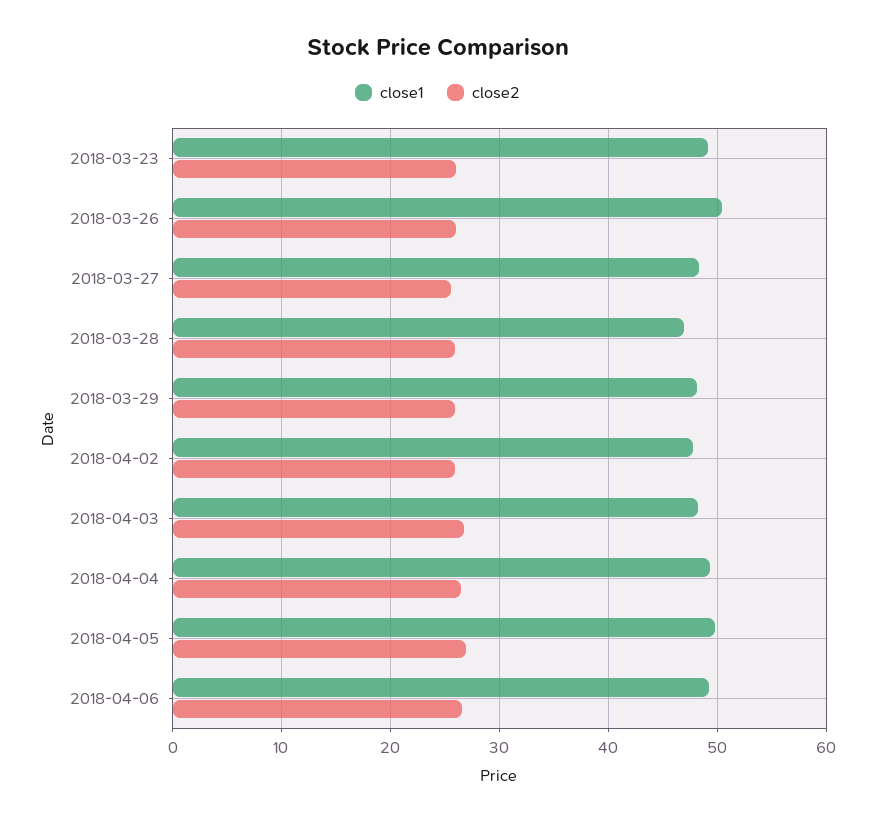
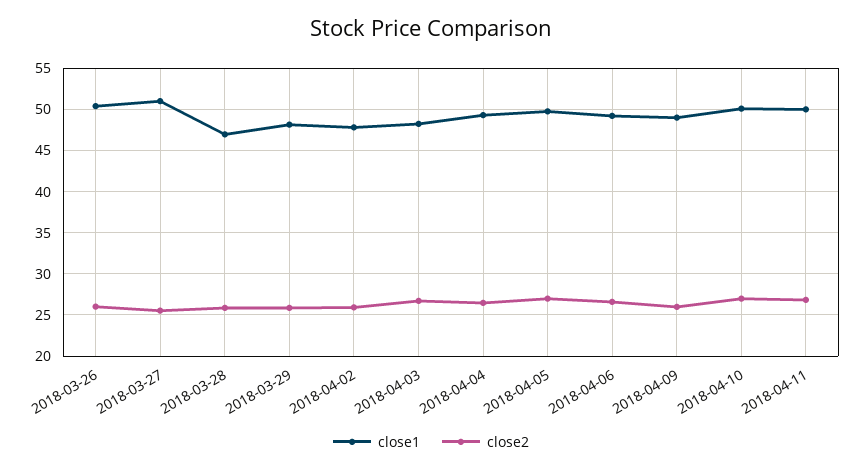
close1, 2018-03-23: 49 -> none
close2, 2018-03-23: 26 -> none
close1, 2018-03-27: 48 -> 51
close1, 2018-04-09: none -> 49
close2, 2018-04-09: none -> 26
close1, 2018-04-10: none -> 50
close2, 2018-04-10: none -> 27
close1, 2018-04-11: none -> 50
close2, 2018-04-11: none -> 27

